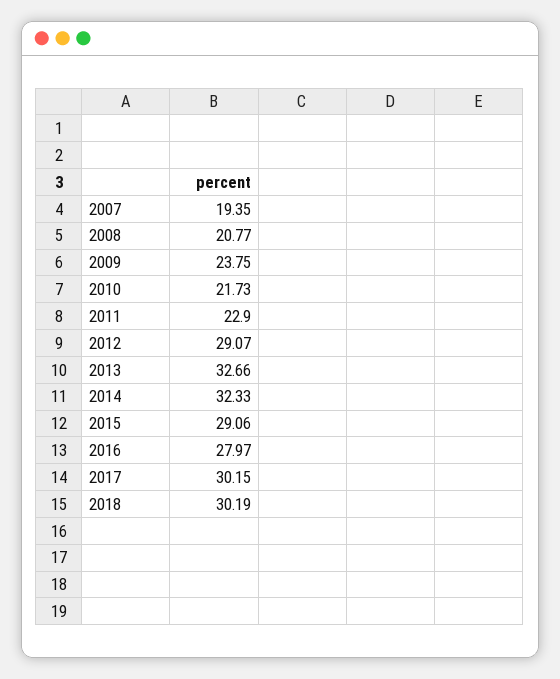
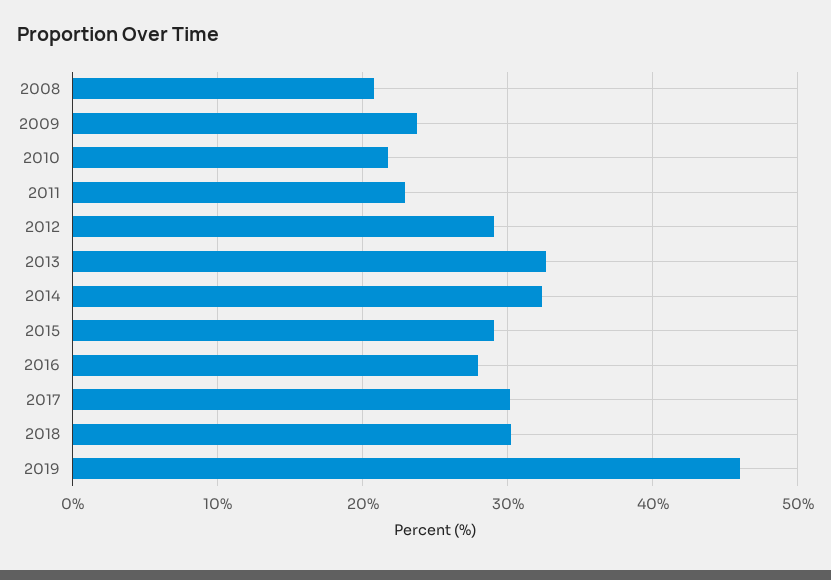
2007: 19.35 -> none
2019: none -> 46

